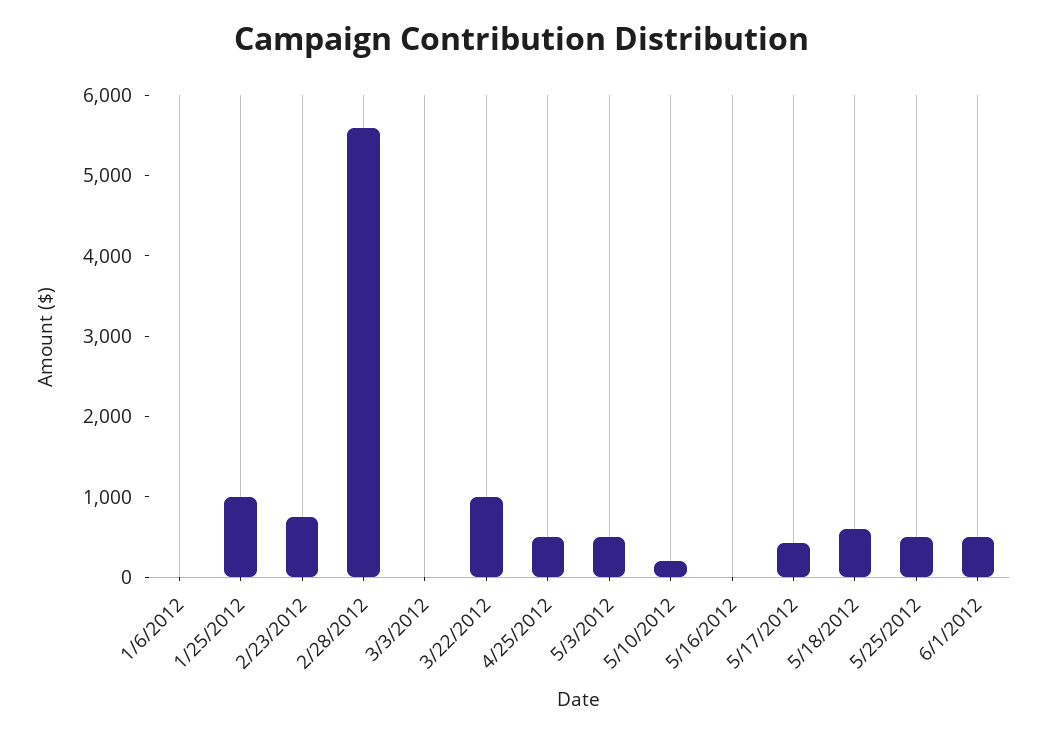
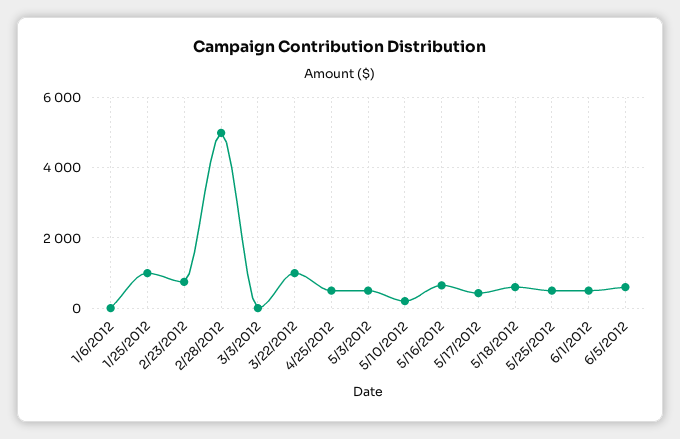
2/28/2012: 5600 -> 5000
5/16/2012: 0 -> 600
6/5/2012: none -> 600

